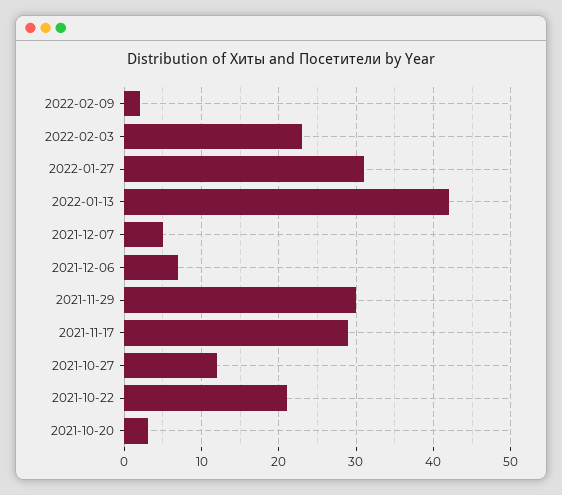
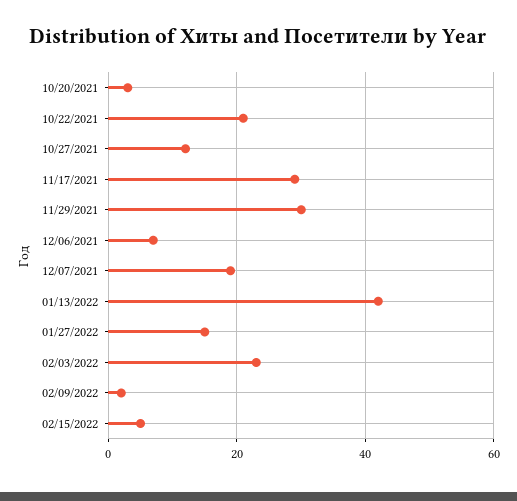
2022-01-27: 31 -> 15
2021-12-07: 5 -> 20
02/15/2022: none -> 5

